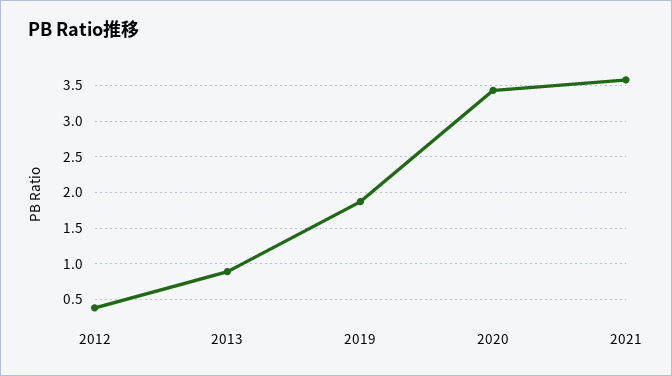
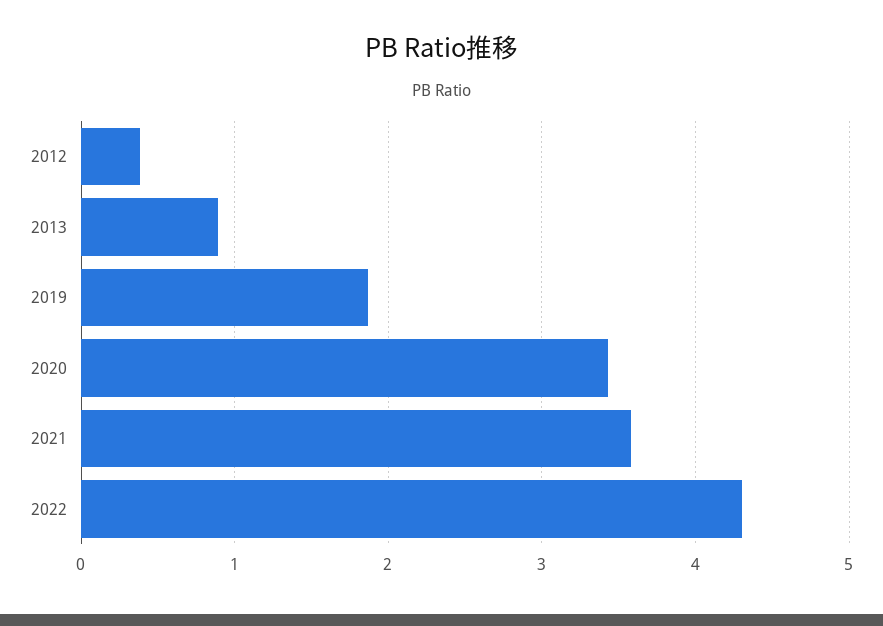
2022: none -> 4.3

